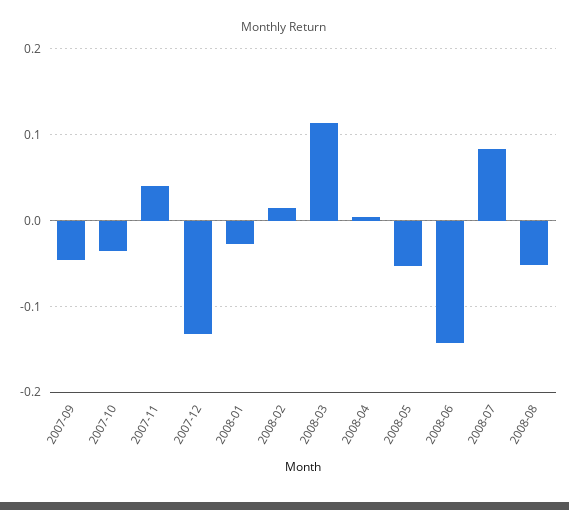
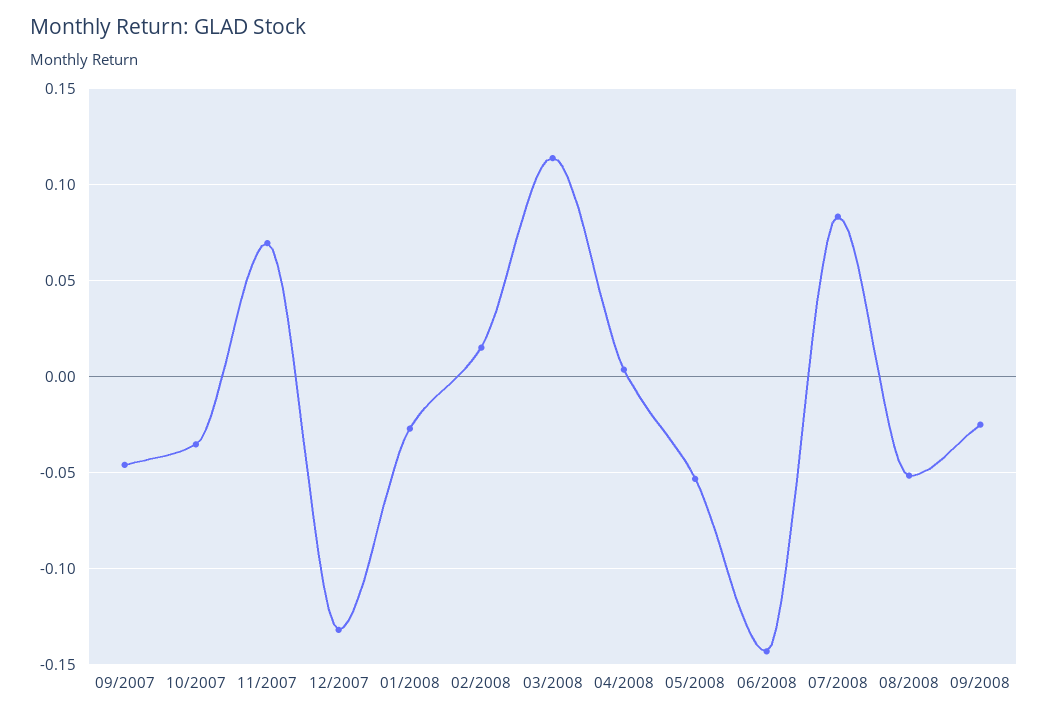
2007-11: 0.04 -> 0.07
09/2008: none -> -0.025

